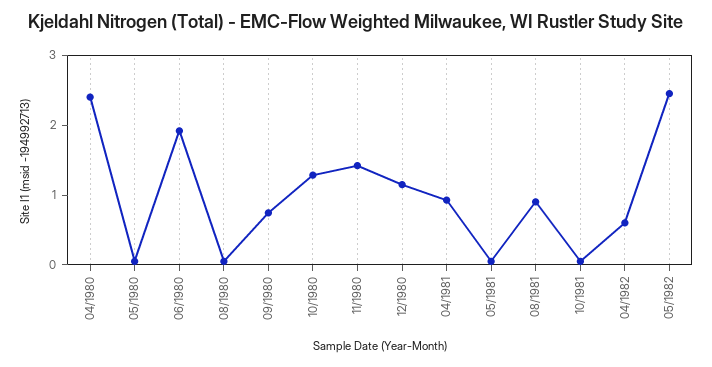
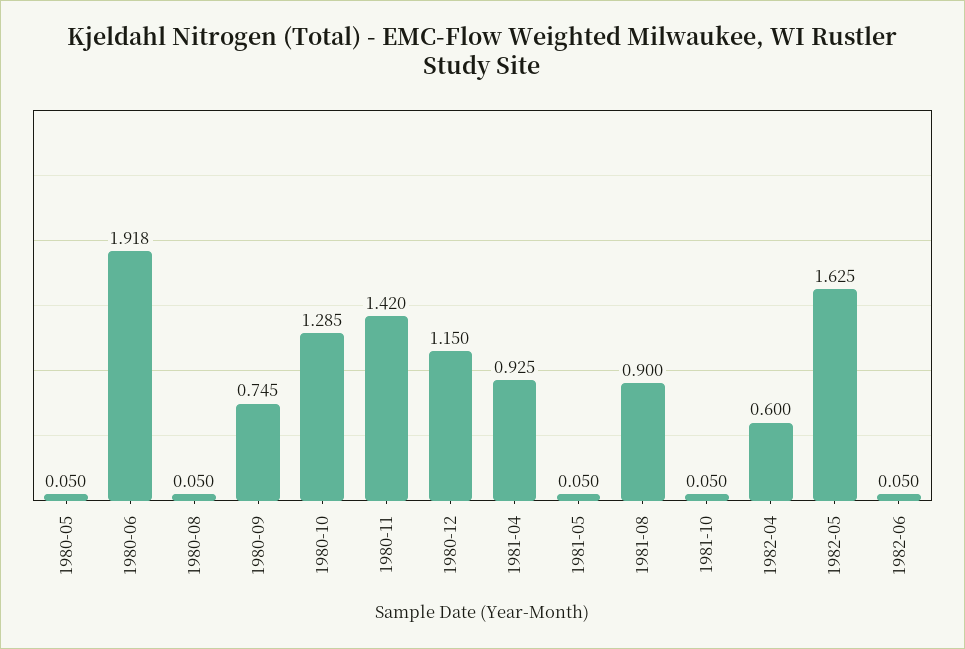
04/1980: 2.4 -> none
05/1982: 2.4 -> 1.625
1982-06: none -> 0.05

